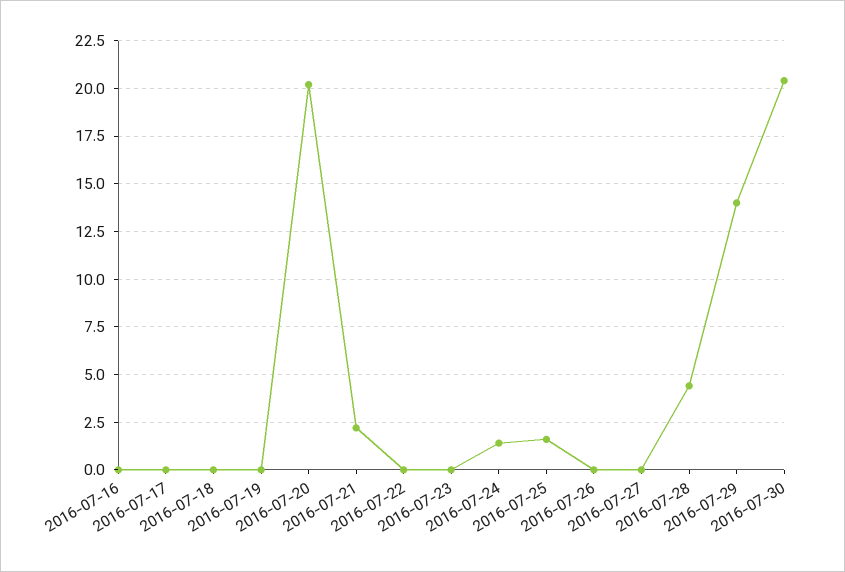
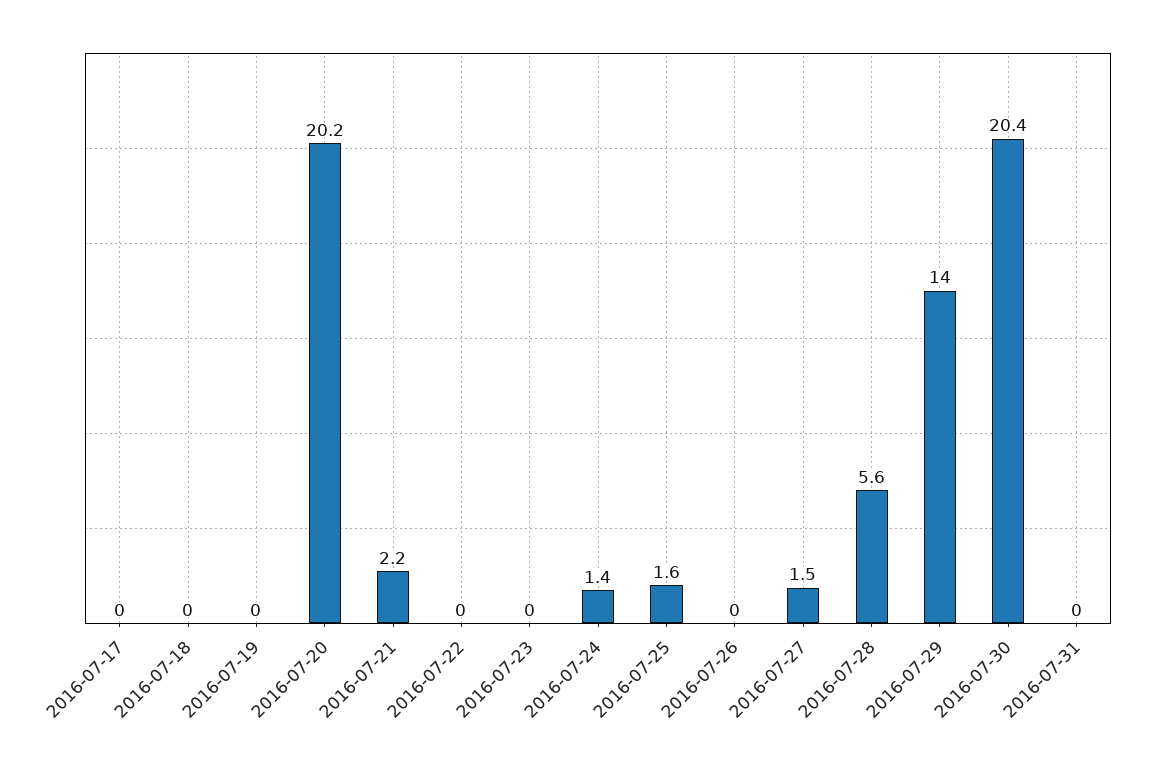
2016-07-16: 0 -> none
2016-07-27: 0 -> 1.5
2016-07-28: 4.5 -> 5.6
2016-07-31: none -> 0

